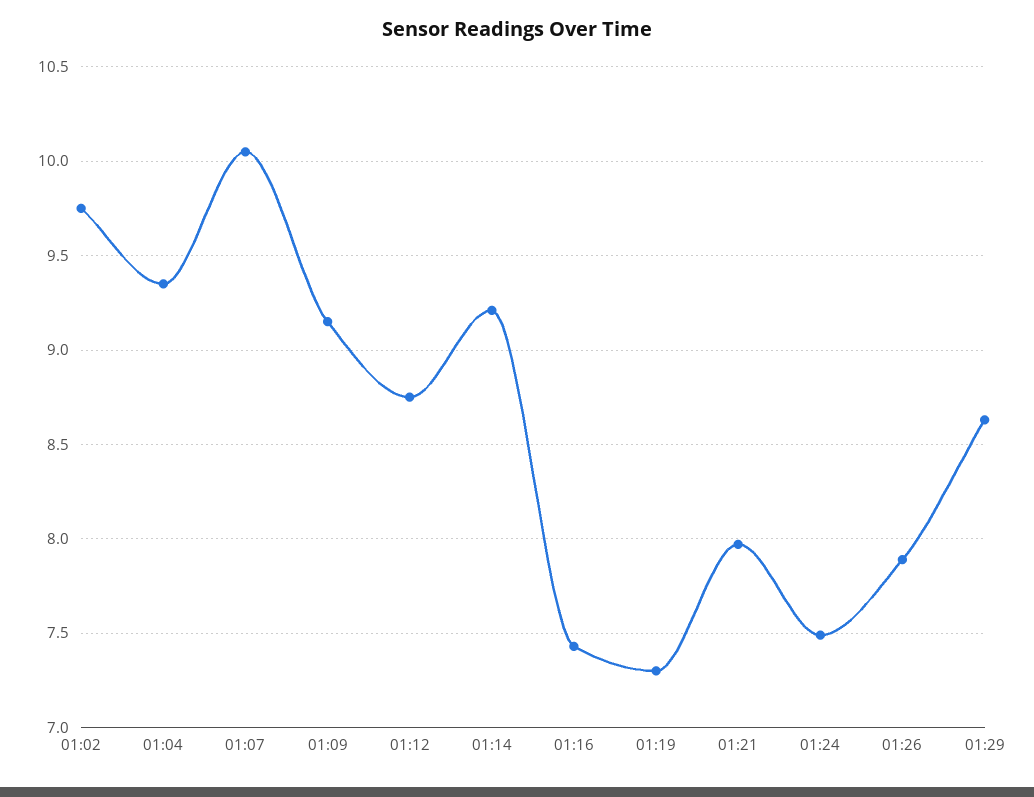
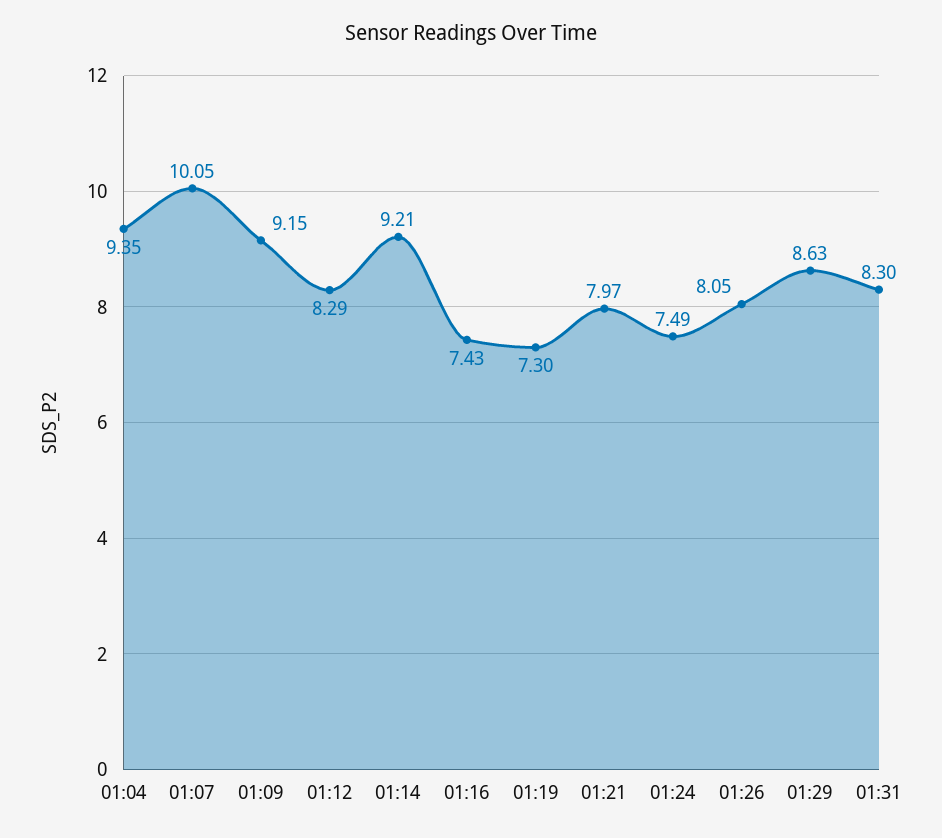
01:02: 9.75 -> none
01:12: 8.75 -> 8.29
01:26: 7.9 -> 8.05
01:31: none -> 8.3

